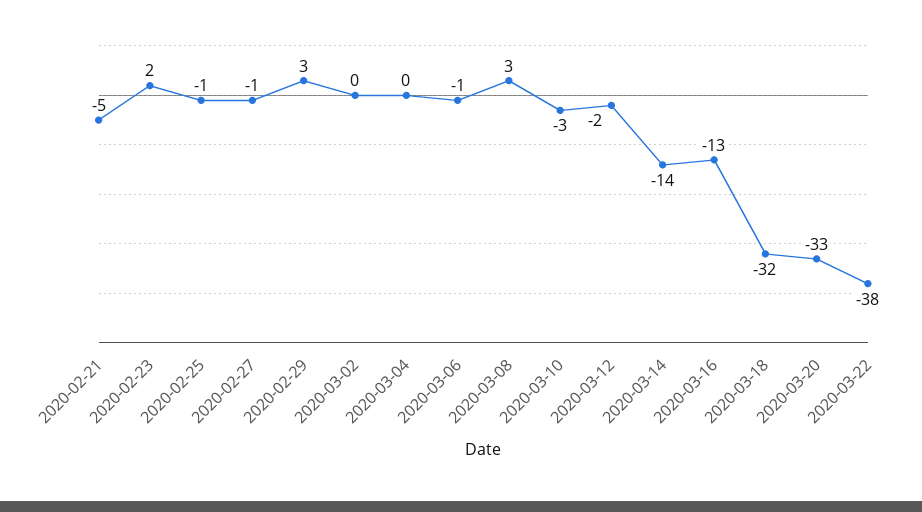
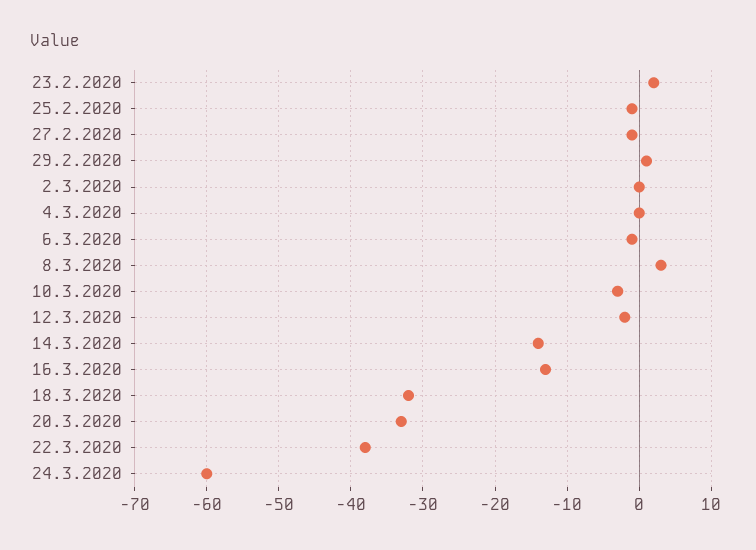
2020-02-21: -5 -> none
2020-02-29: 3 -> 1
24.3.2020: none -> -60

